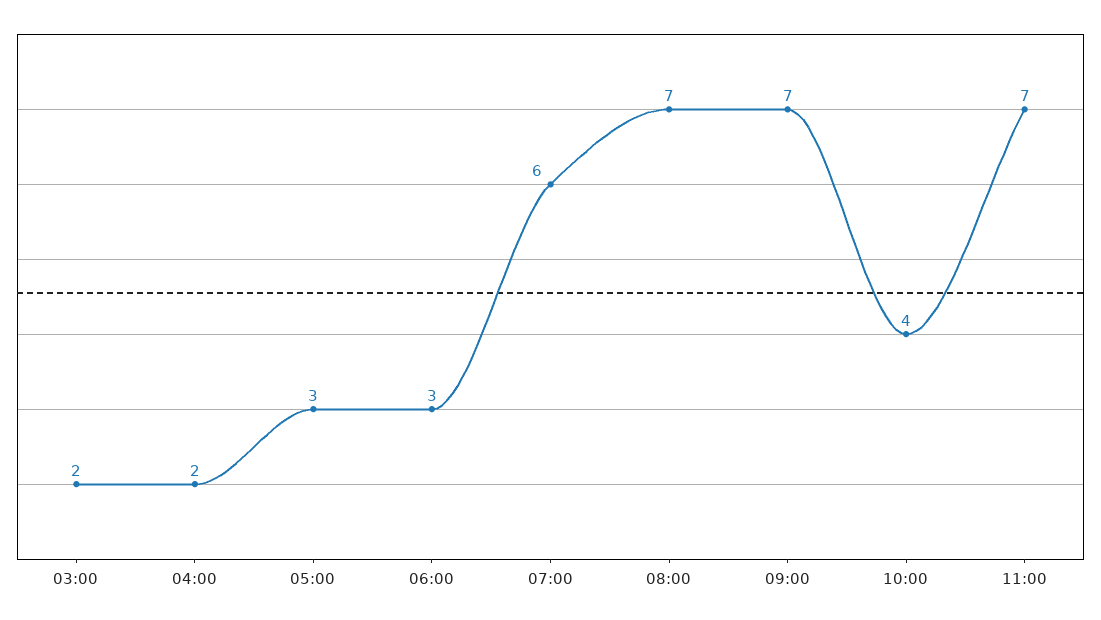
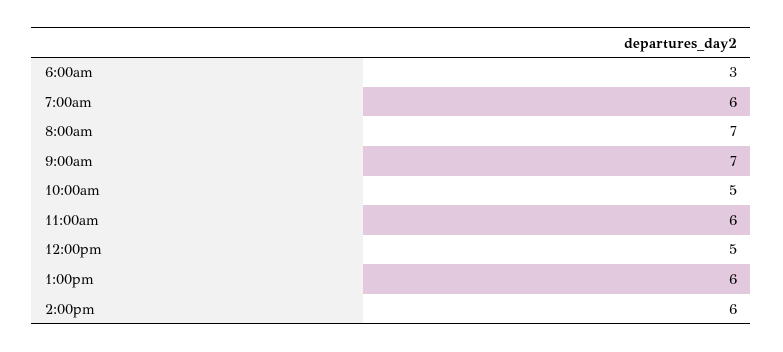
03:00: 2 -> none
04:00: 2 -> none
05:00: 3 -> none
10:00: 4 -> 5
11:00: 7 -> 6
12:00pm: none -> 5
1:00pm: none -> 6
2:00pm: none -> 6

